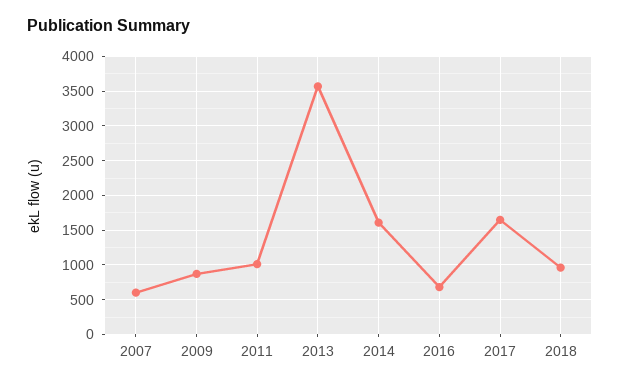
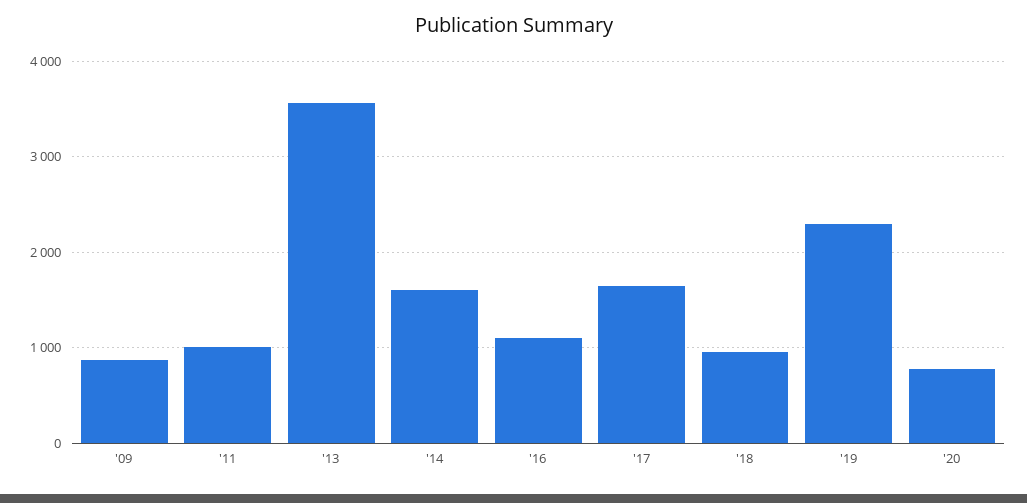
2007: 600 -> none
2016: 700 -> 1100
'19: none -> 2300
'20: none -> 800

